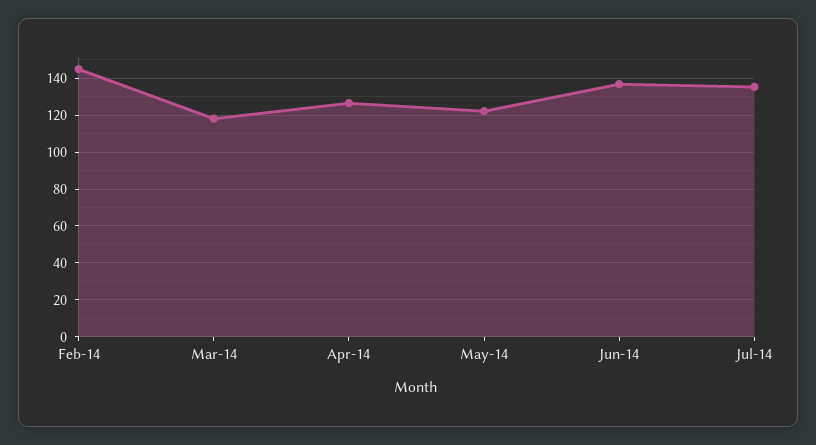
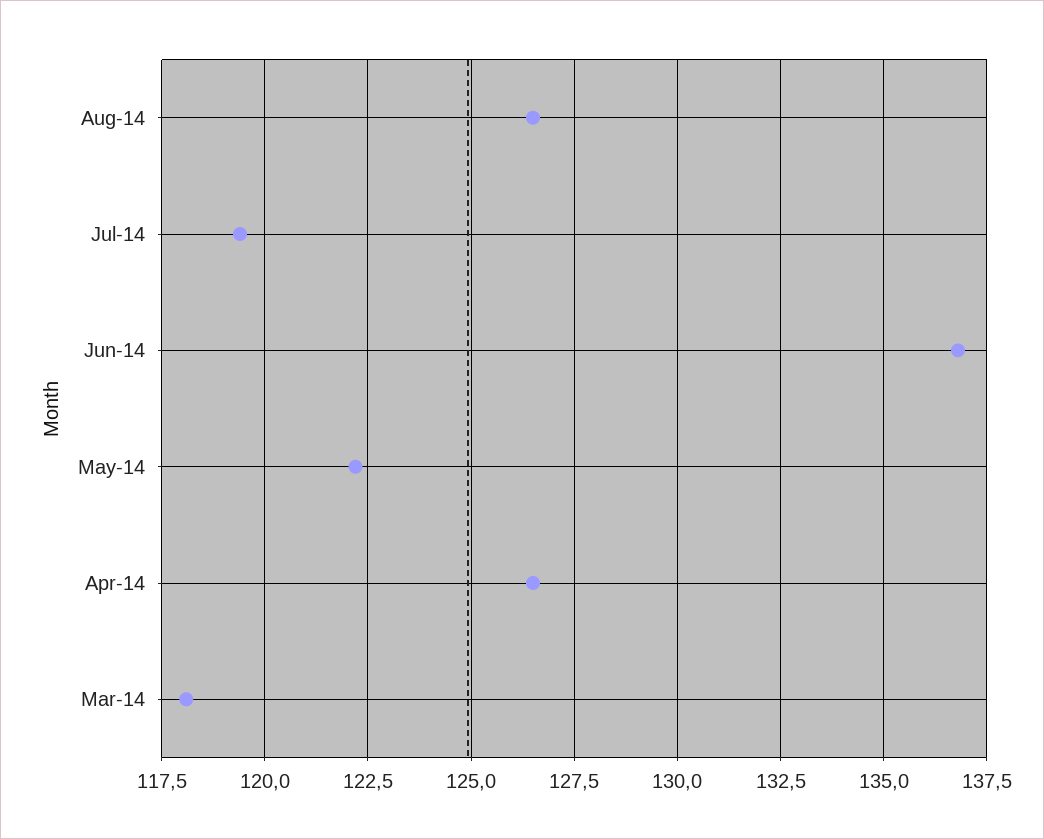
Feb-14: 145 -> none
Jul-14: 135 -> 119.5
Aug-14: none -> 126.5

